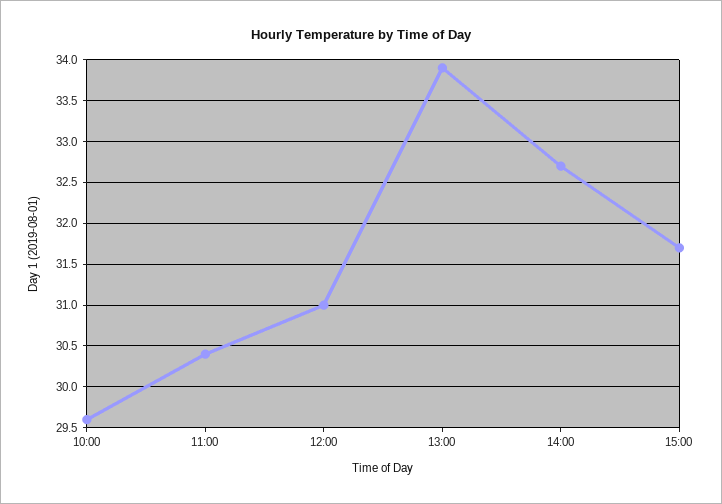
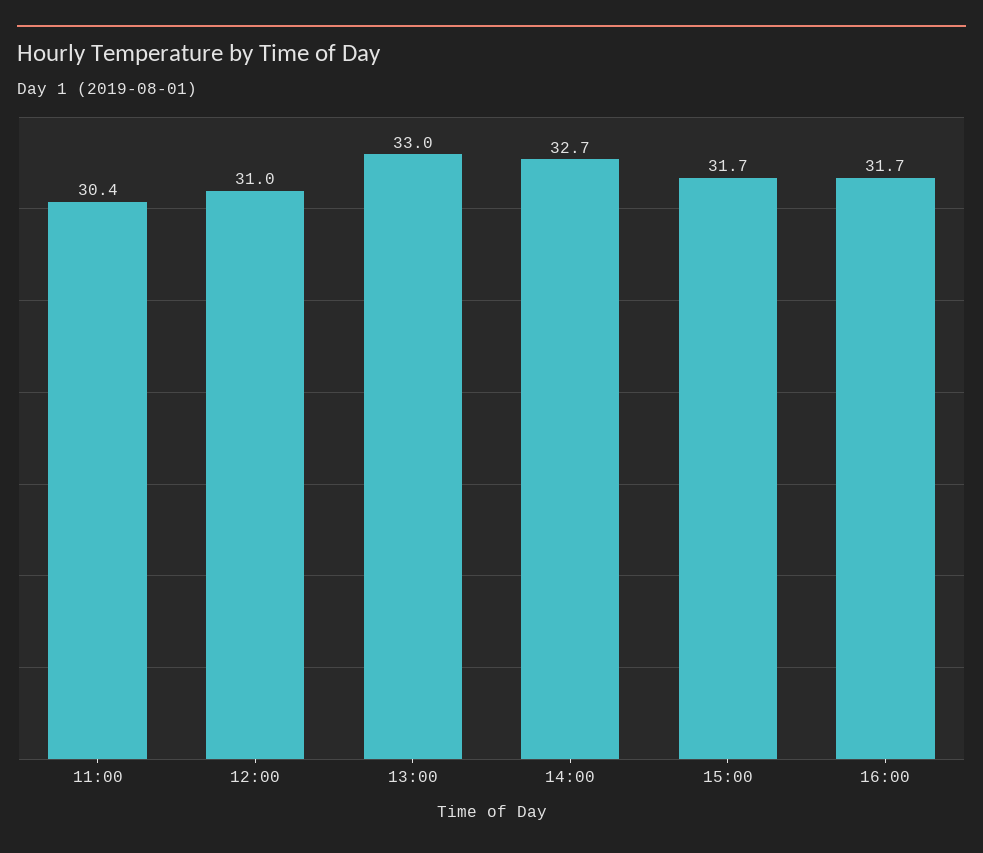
10:00: 29.6 -> none
13:00: 33.9 -> 33
16:00: none -> 31.7

